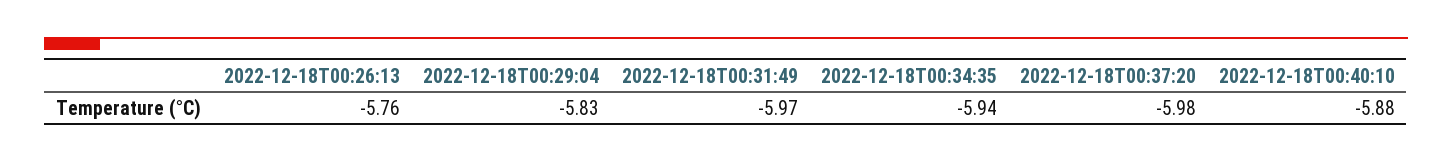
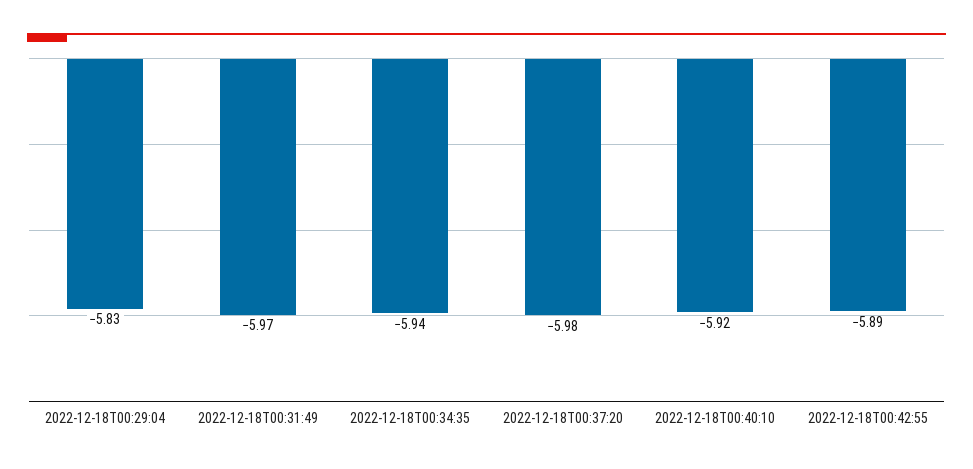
2022-12-18T00:26:13: -5.76 -> none
2022-12-18T00:40:10: -5.88 -> -5.92
2022-12-18T00:42:55: none -> -5.89

